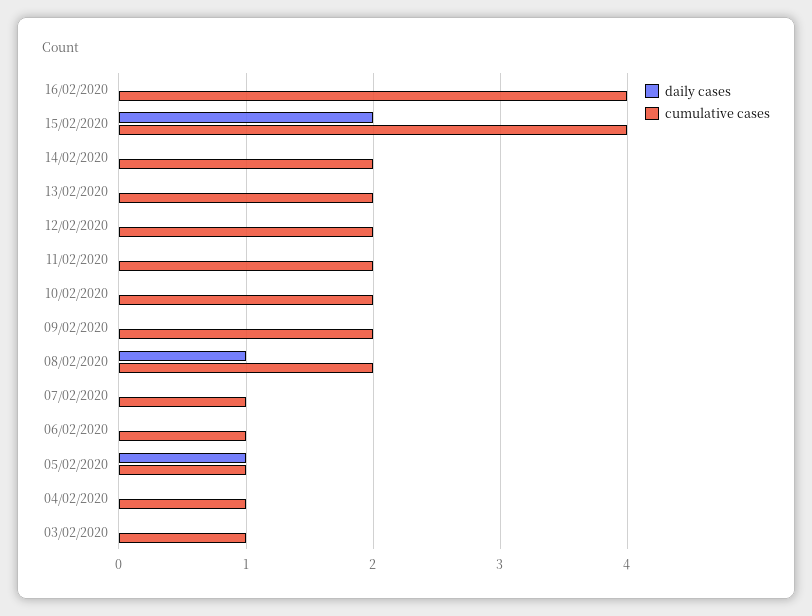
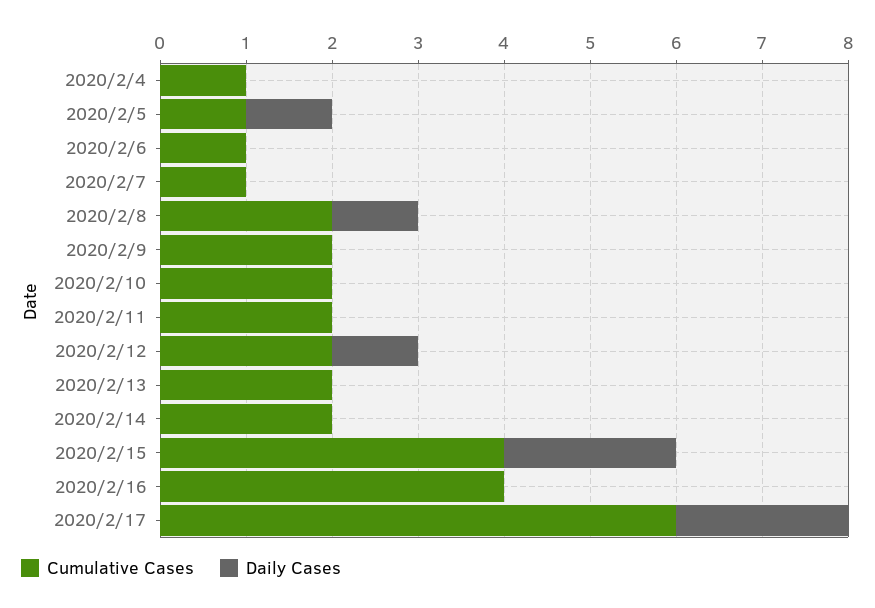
daily cases, 12/02/2020: 0 -> 1
daily cases, 03/02/2020: 0 -> none
cumulative cases, 03/02/2020: 1 -> none
cumulative cases, 2020/2/17: none -> 6
daily cases, 2020/2/17: none -> 2

